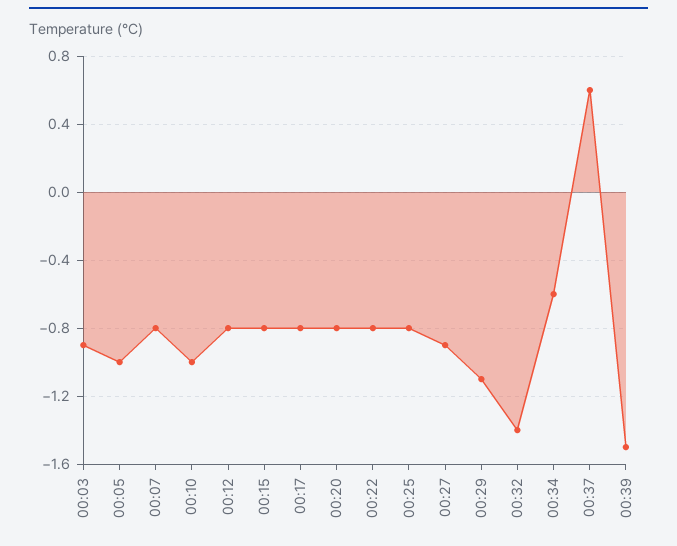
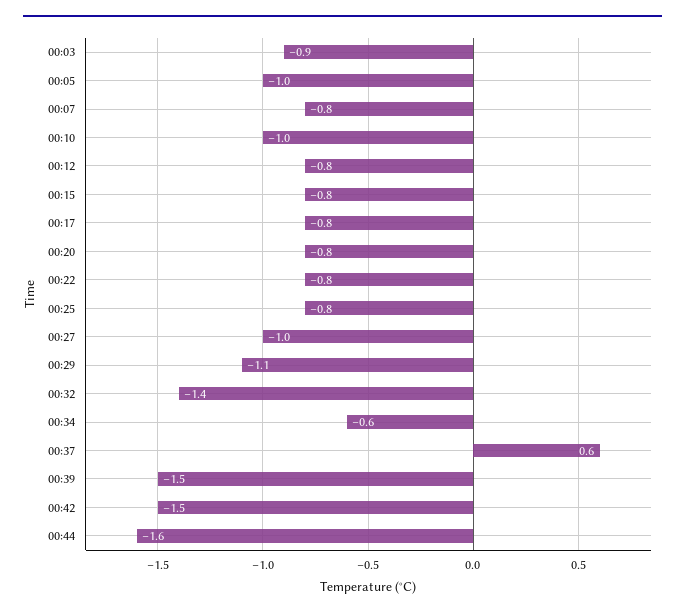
00:27: -0.9 -> -1
00:42: none -> -1.5
00:44: none -> -1.6

